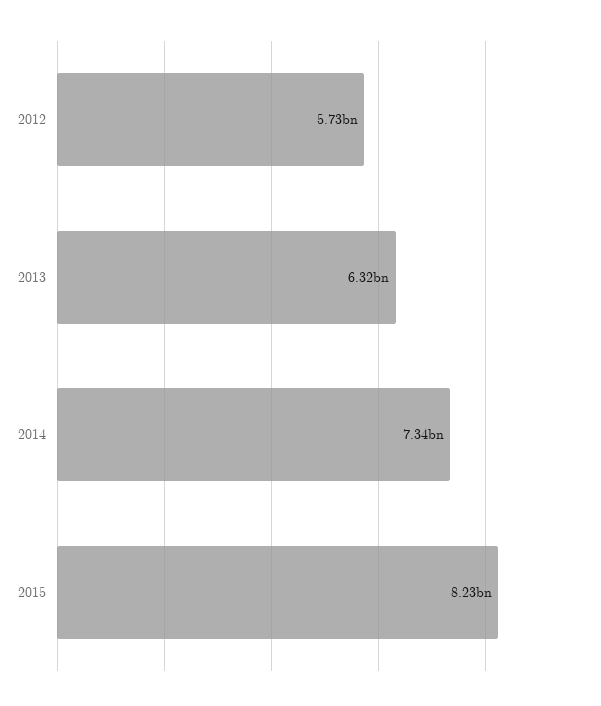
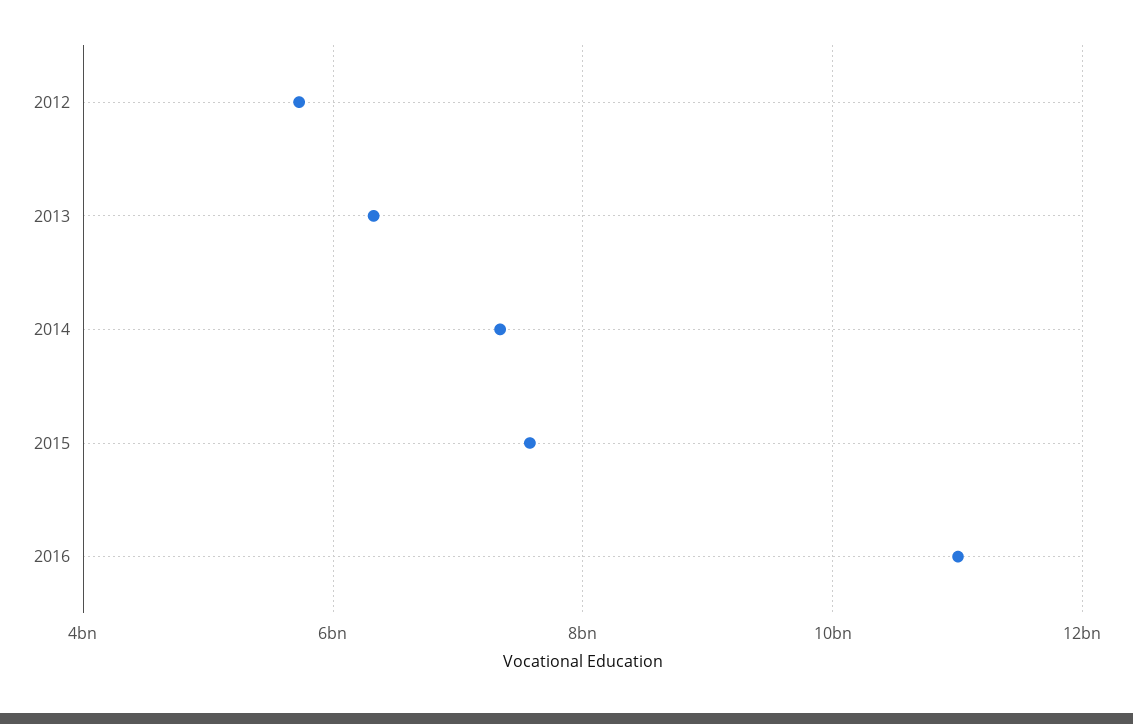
2015: 8230000000 -> 7600000000
2016: none -> 11000000000

